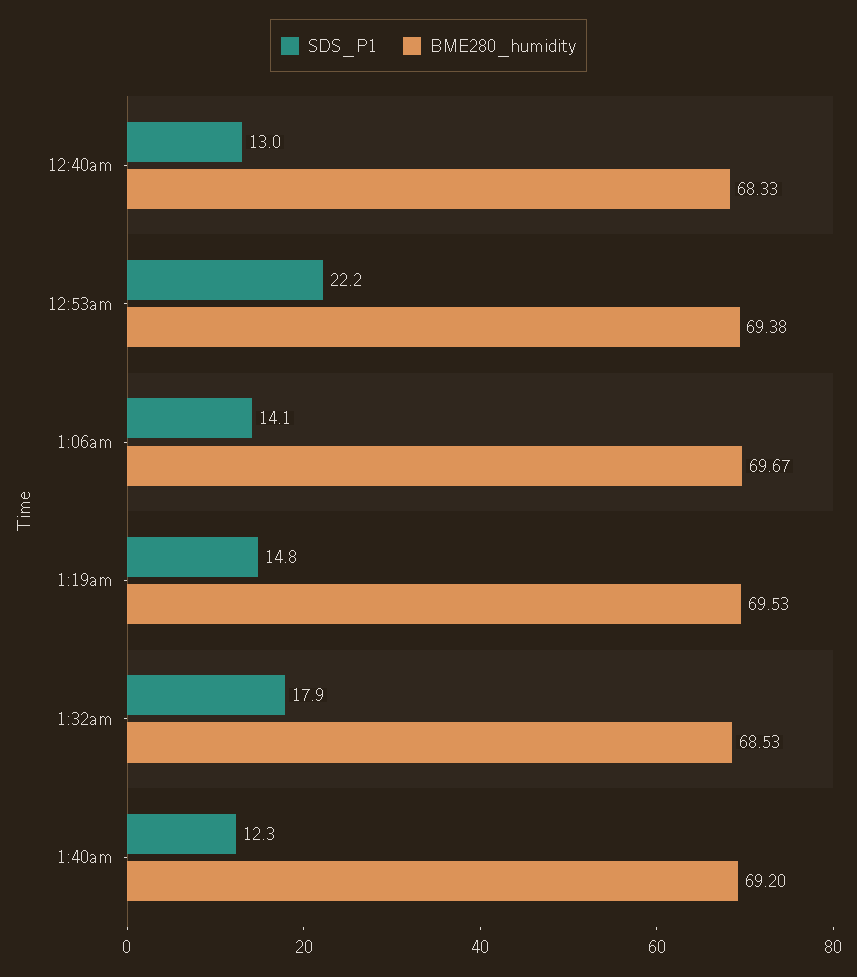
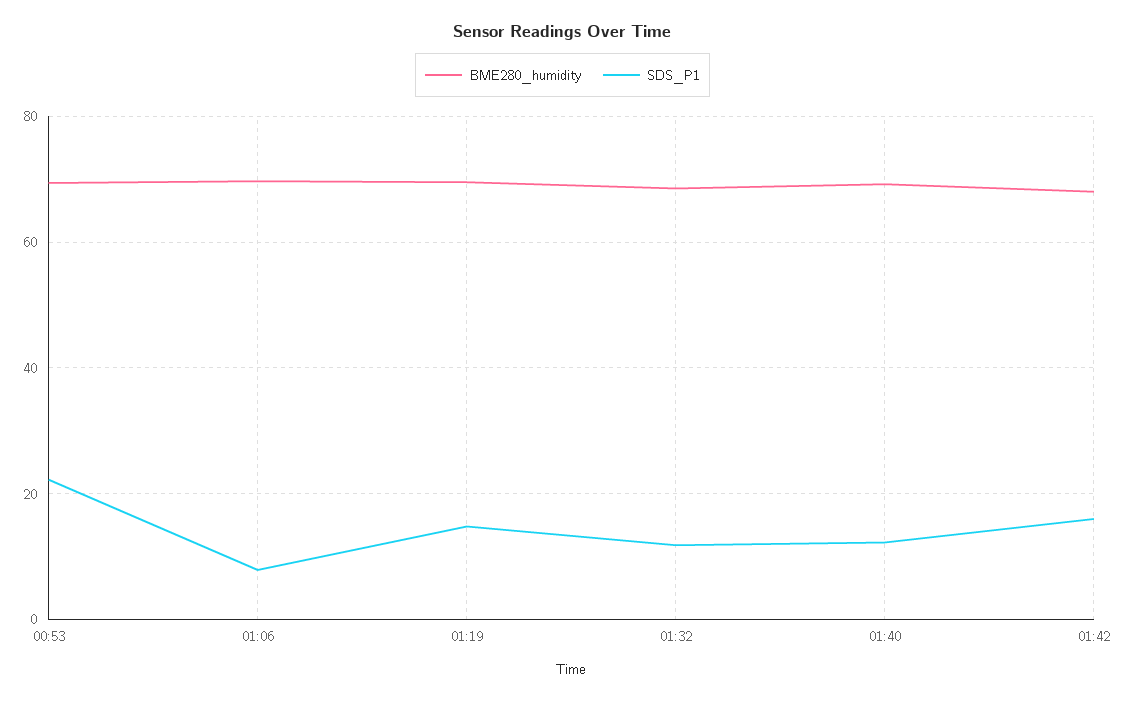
SDS_P1, 12:40am: 13 -> none
BME280_humidity, 12:40am: 68.33 -> none
SDS_P1, 1:06am: 14.1 -> 8
SDS_P1, 1:32am: 17.9 -> 12
BME280_humidity, 01:42: none -> 68
SDS_P1, 01:42: none -> 16

